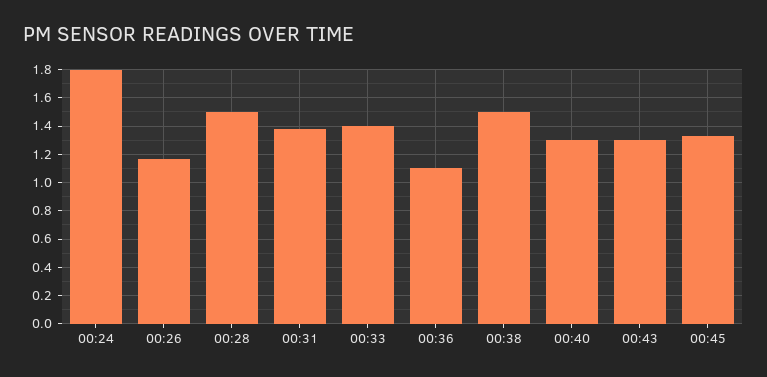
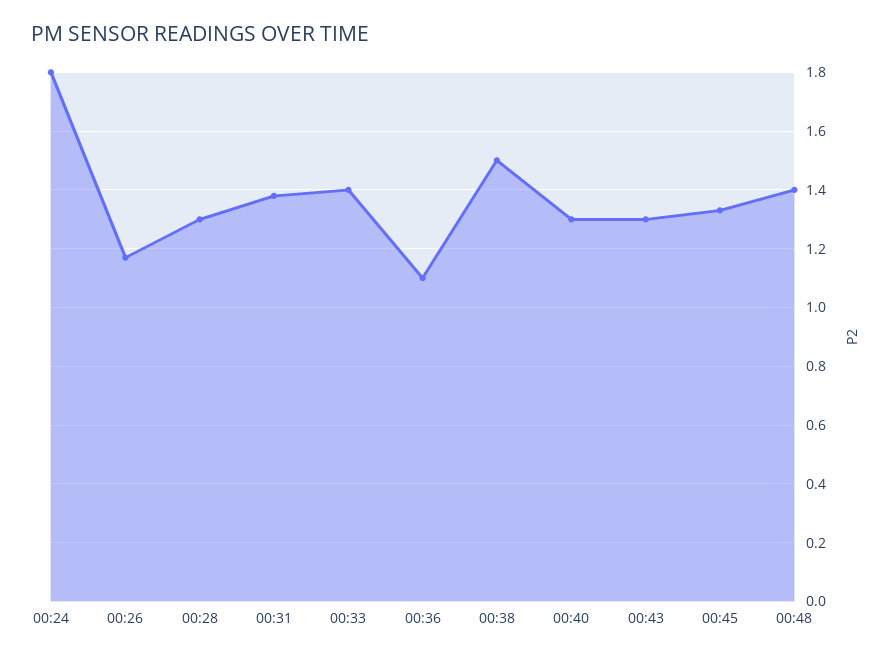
00:28: 1.5 -> 1.3
00:48: none -> 1.4

